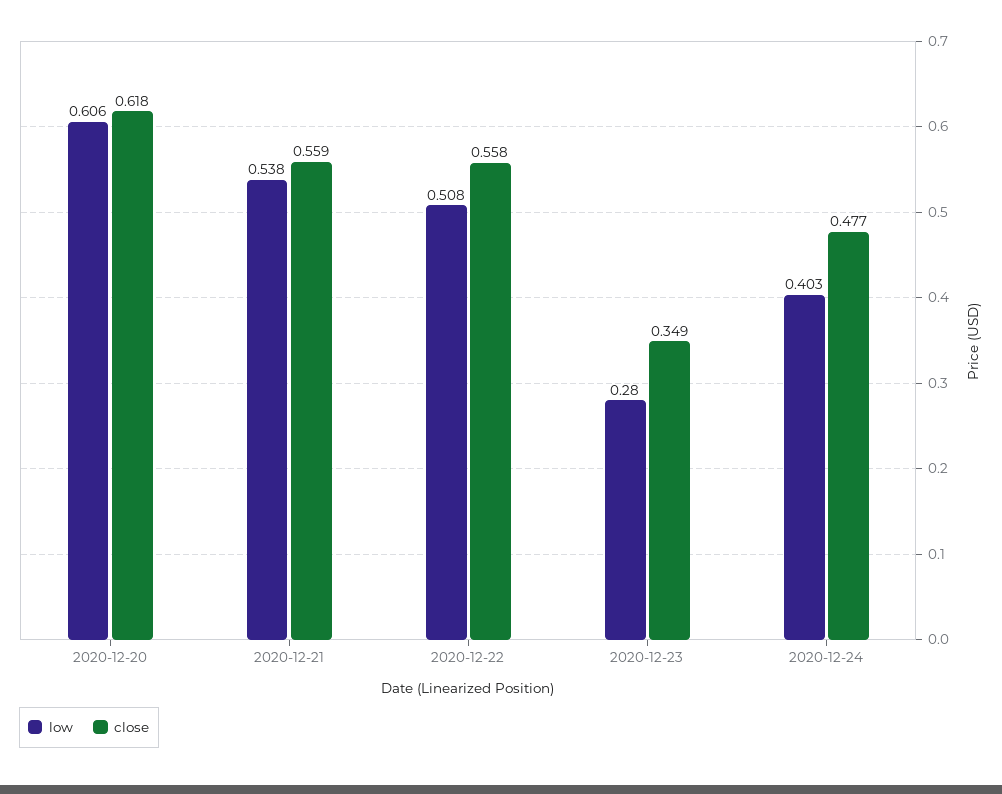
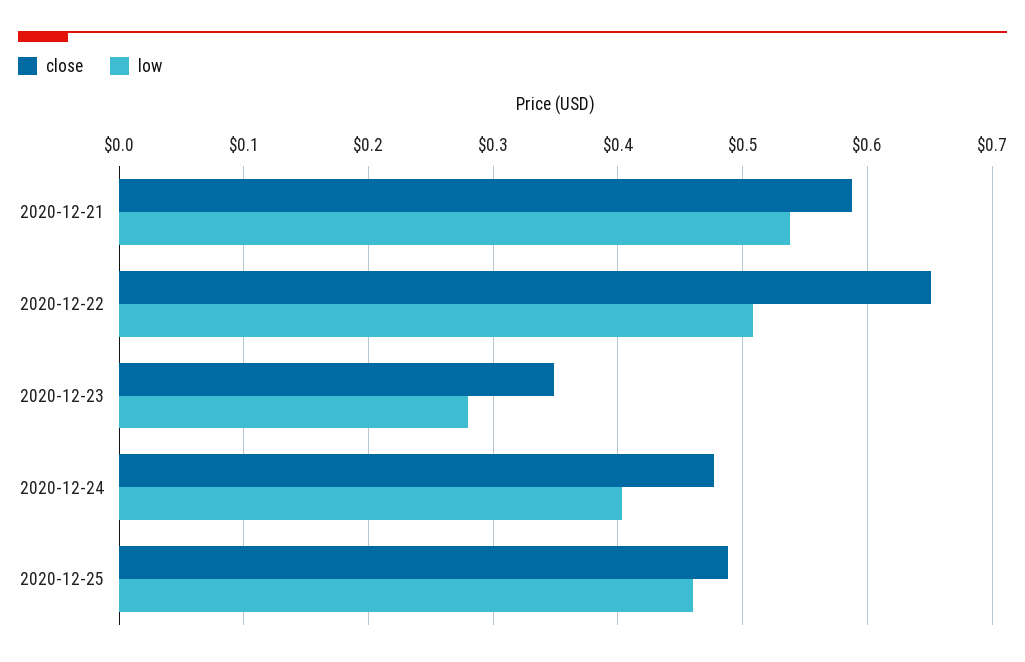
low, 2020-12-20: 0.606 -> none
close, 2020-12-20: 0.618 -> none
close, 2020-12-21: 0.559 -> 0.59
close, 2020-12-22: 0.558 -> 0.65
close, 2020-12-25: none -> 0.49
low, 2020-12-25: none -> 0.46

